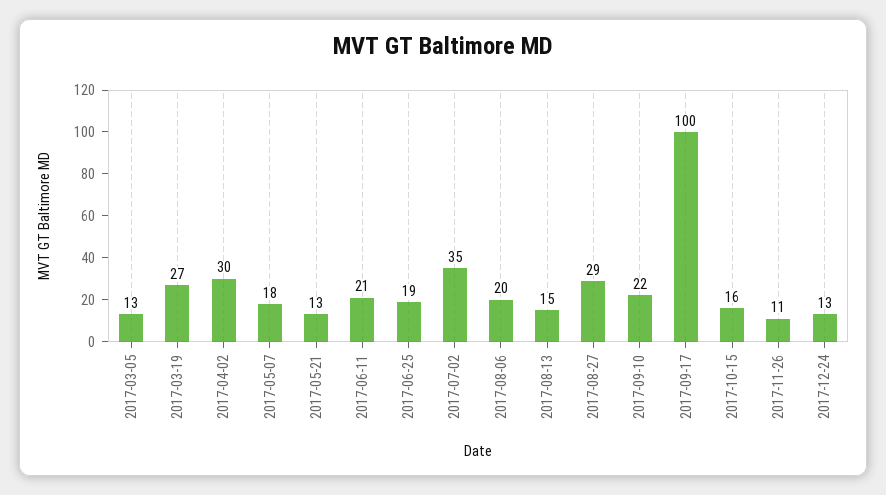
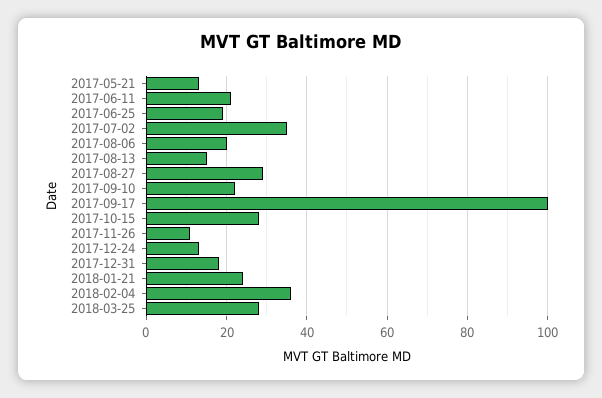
2017-03-05: 13 -> none
2017-03-19: 27 -> none
2017-04-02: 30 -> none
2017-05-07: 18 -> none
2017-10-15: 16 -> 28
2017-12-31: none -> 18
2018-01-21: none -> 24
2018-02-04: none -> 36
2018-03-25: none -> 28

